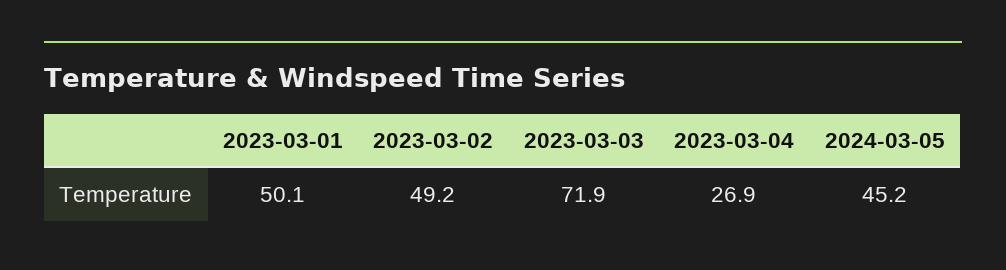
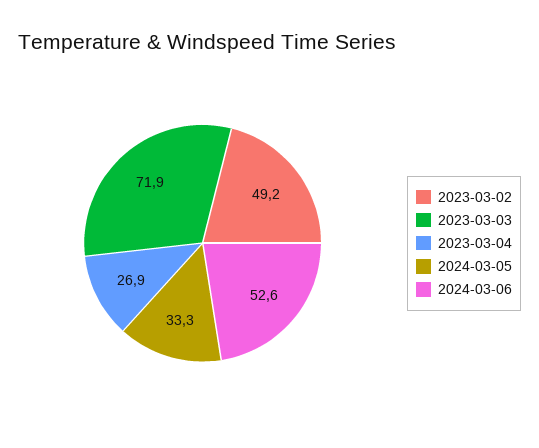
2023-03-01: 50.1 -> none
2024-03-05: 45.2 -> 33.3
2024-03-06: none -> 52.6

